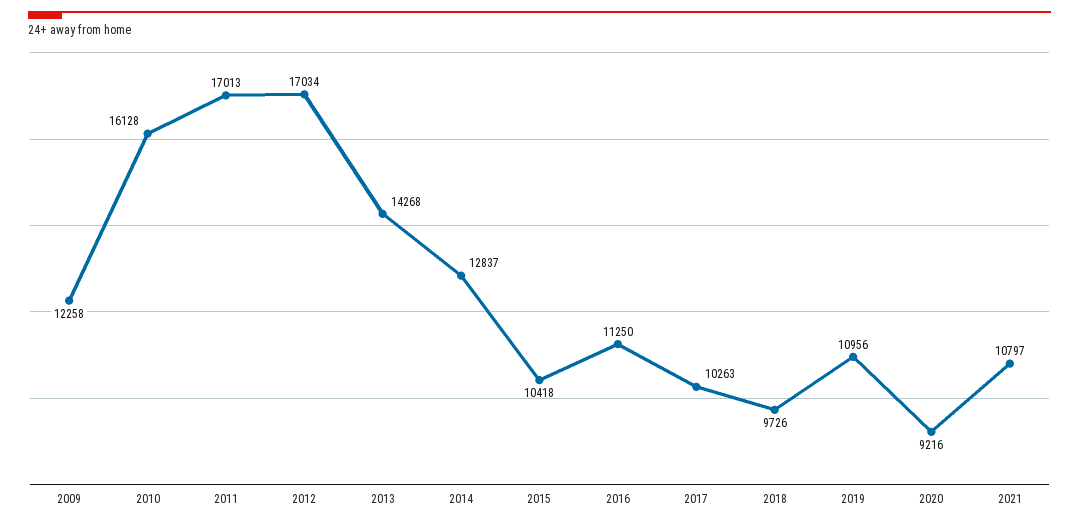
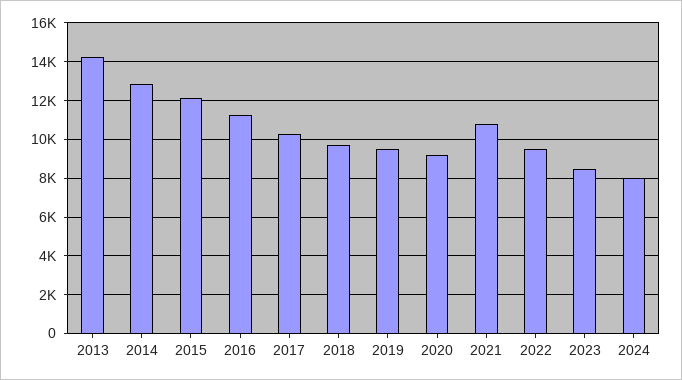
2009: 12258 -> none
2010: 16128 -> none
2011: 17013 -> none
2012: 17034 -> none
2015: 10418 -> 12000
2019: 10956 -> 9500
2022: none -> 9500
2023: none -> 8500
2024: none -> 8000

